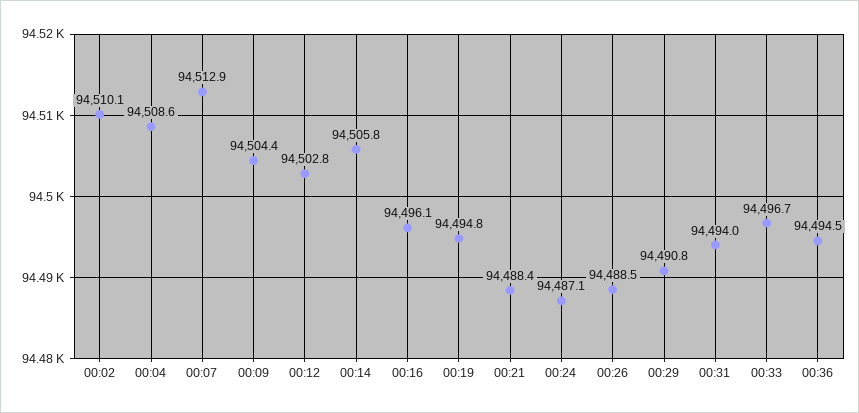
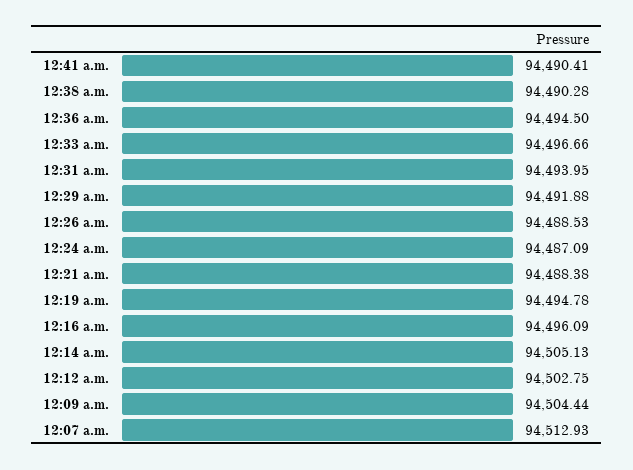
00:02: 94510.1 -> none
00:04: 94508.6 -> none
00:14: 94505.8 -> 94505.13
00:29: 94490.8 -> 94491.88
12:41 a.m.: none -> 94490.41
12:38 a.m.: none -> 94490.28

